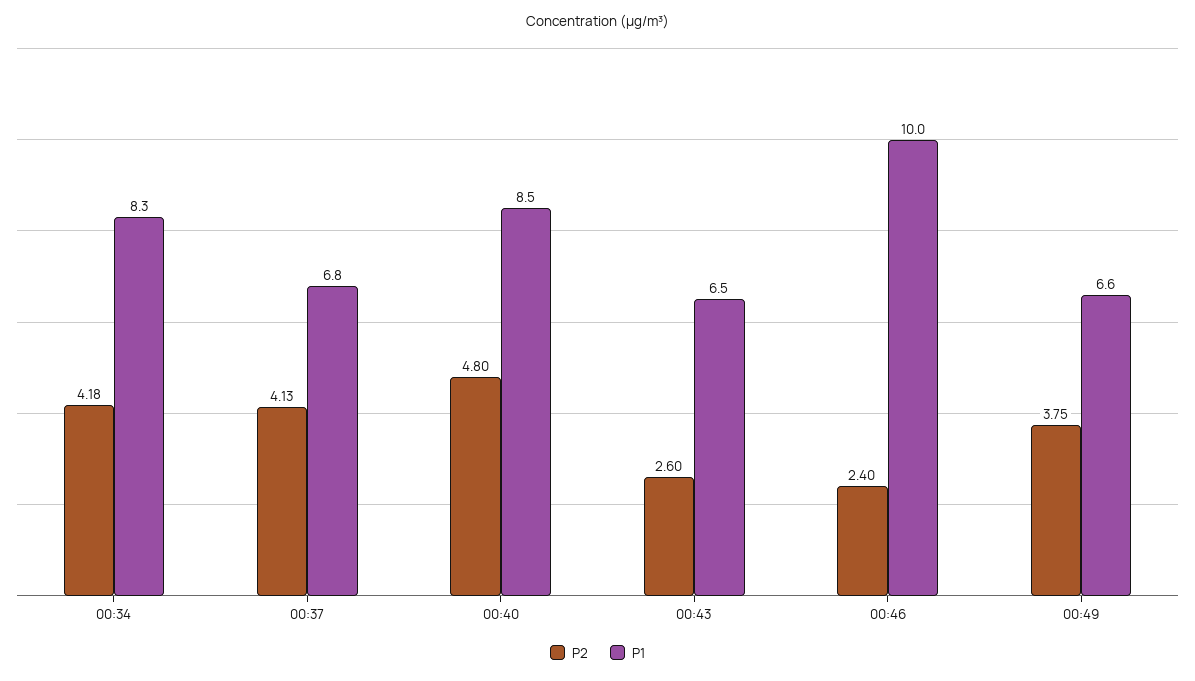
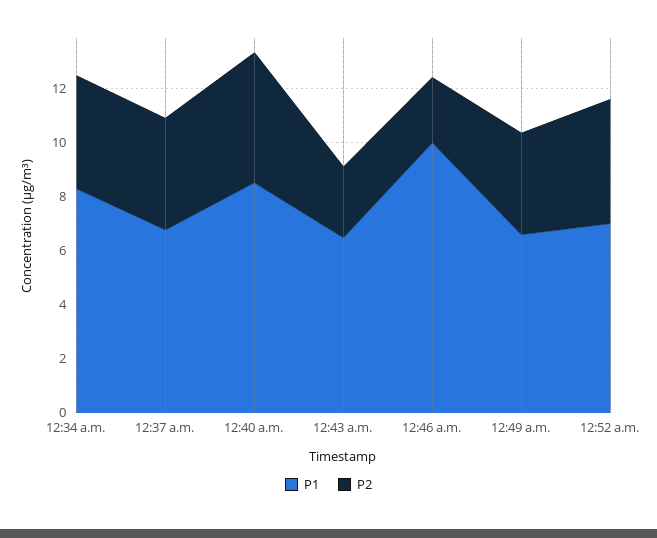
P1, 12:52 a.m.: none -> 7
P2, 12:52 a.m.: none -> 4.5

